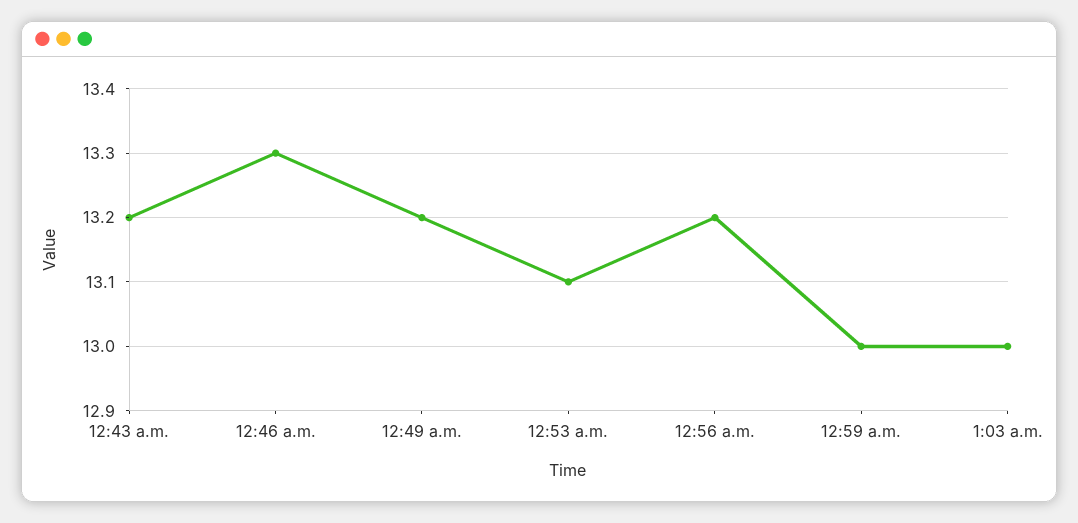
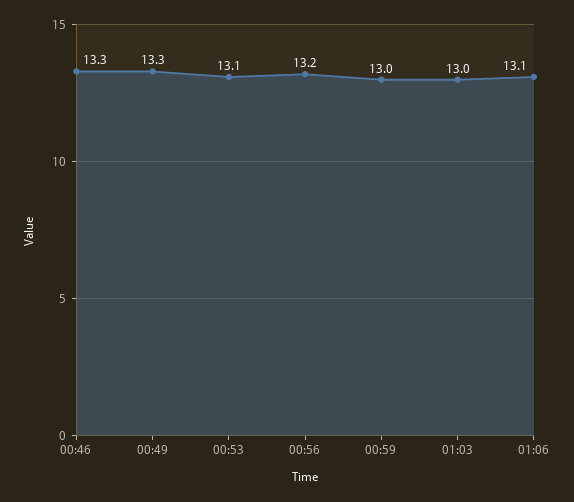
12:43 a.m.: 13.2 -> none
12:49 a.m.: 13.2 -> 13.3
01:06: none -> 13.1

